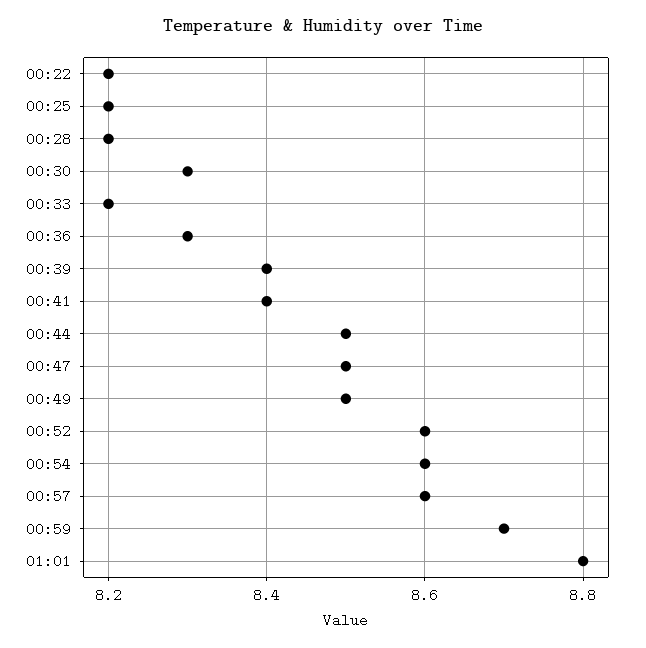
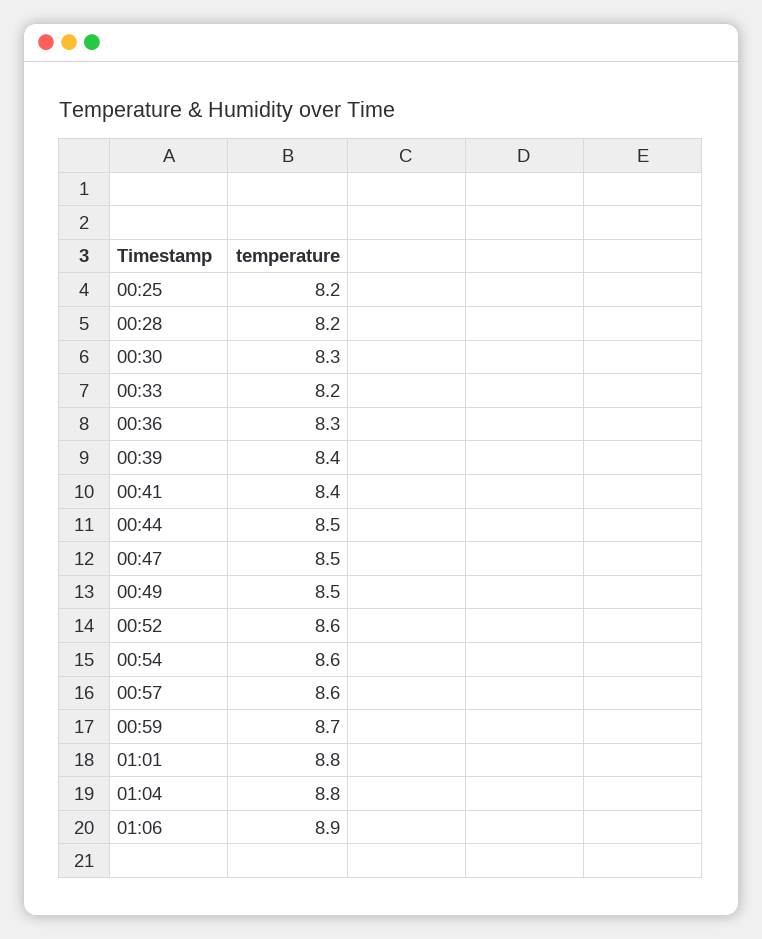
00:22: 8.2 -> none
01:04: none -> 8.8
01:06: none -> 8.9

